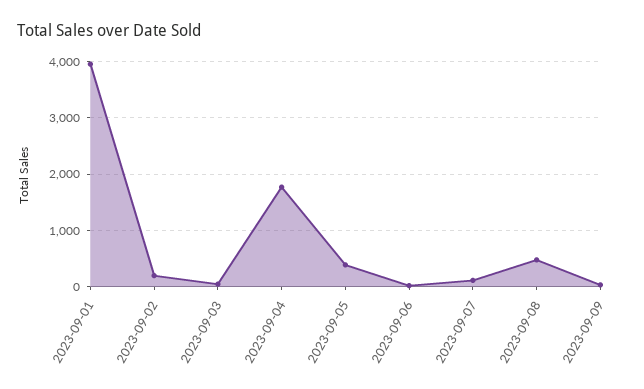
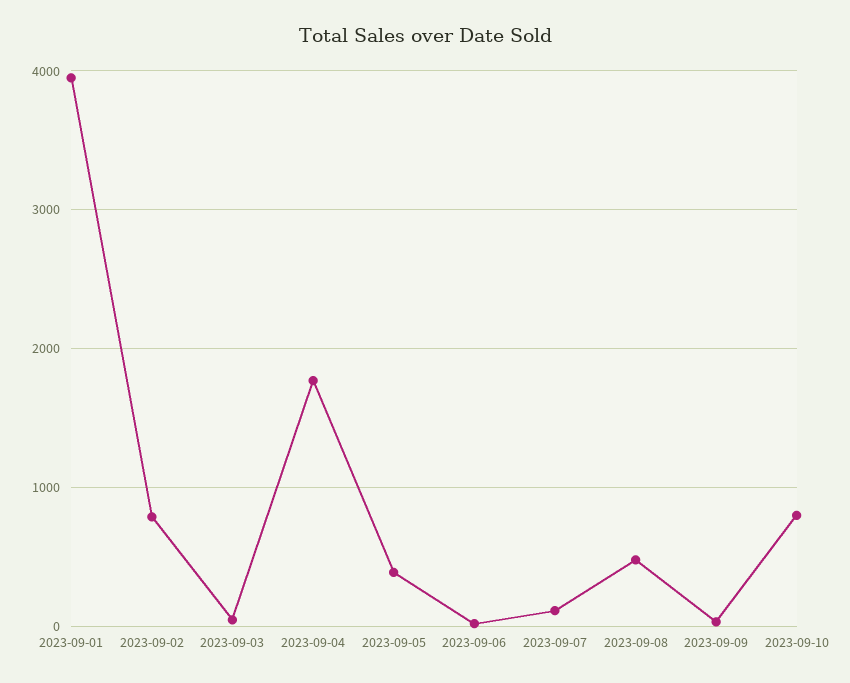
2023-09-02: 200 -> 800
2023-09-10: none -> 800

